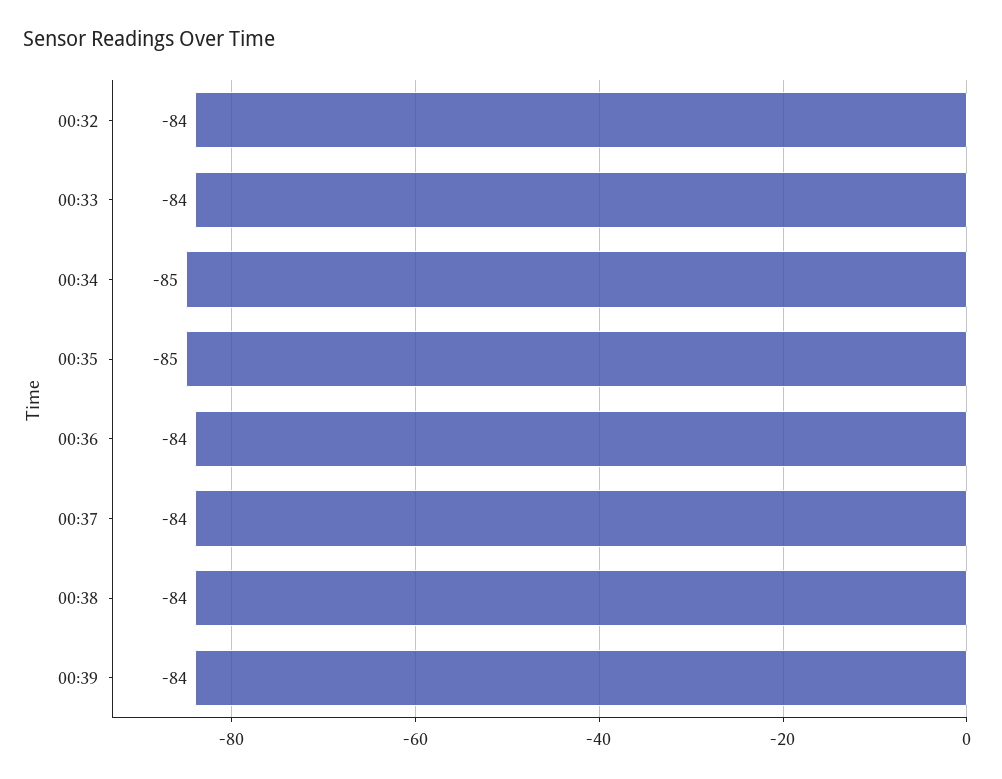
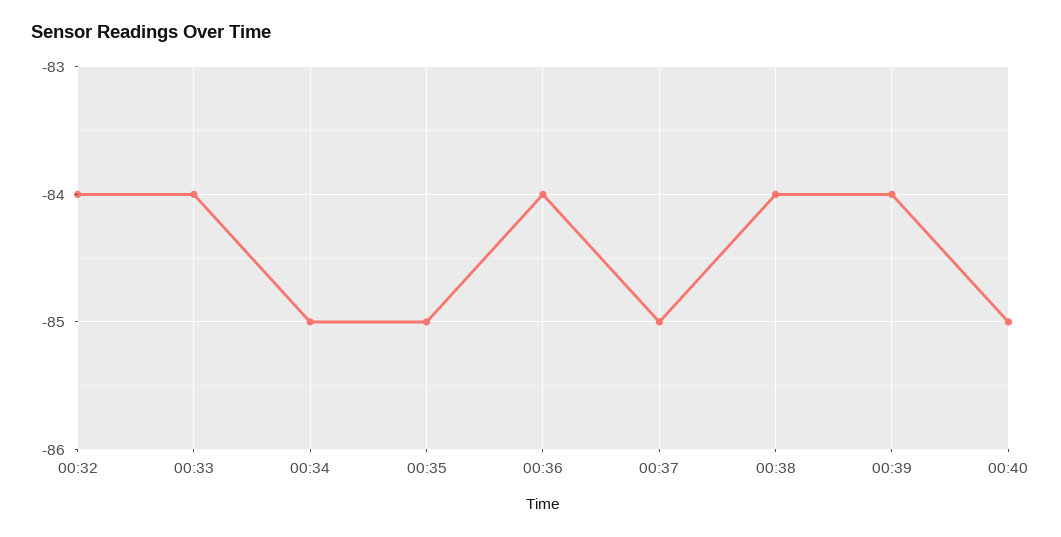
00:37: -84 -> -85
00:40: none -> -85

